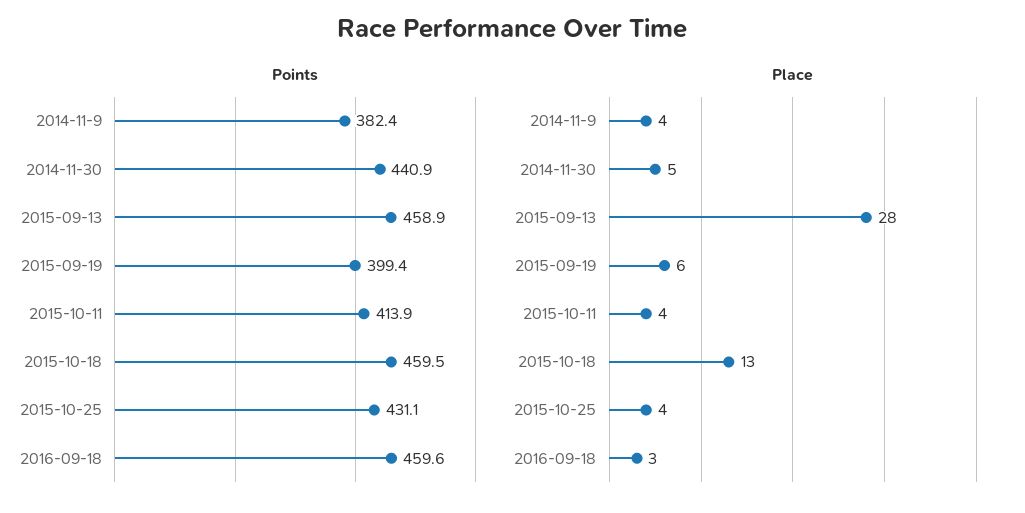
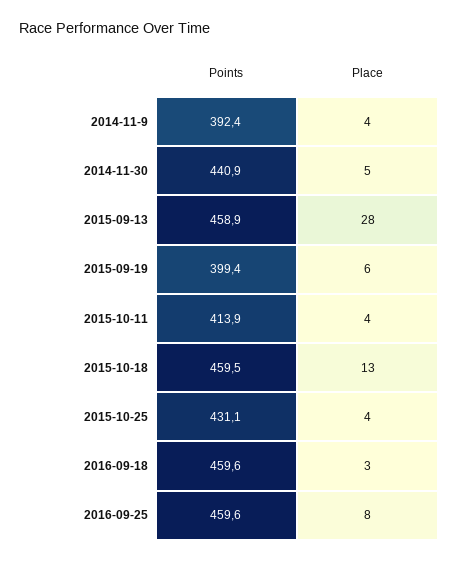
Points, 2014-11-9: 382.4 -> 392.4
Points, 2016-09-25: none -> 459.6
Place, 2016-09-25: none -> 8

